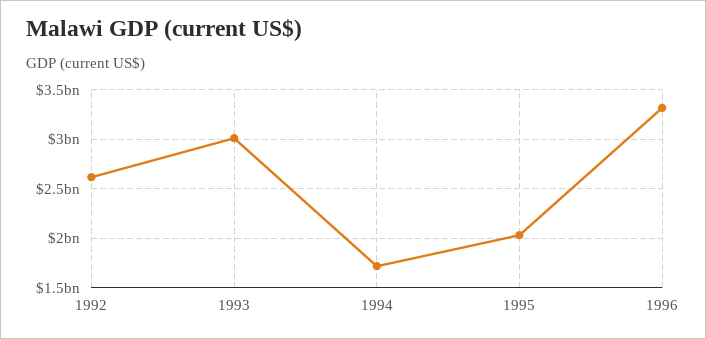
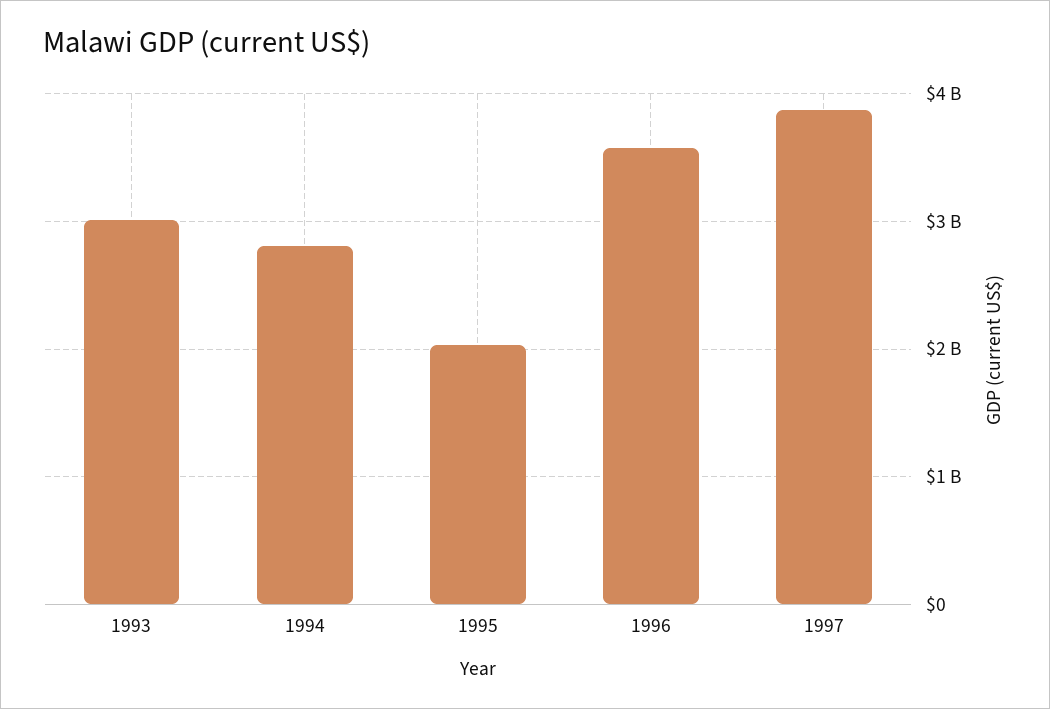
1992: 2600000000 -> none
1994: 1700000000 -> 2800000000
1996: 3300000000 -> 3600000000
1997: none -> 3900000000

